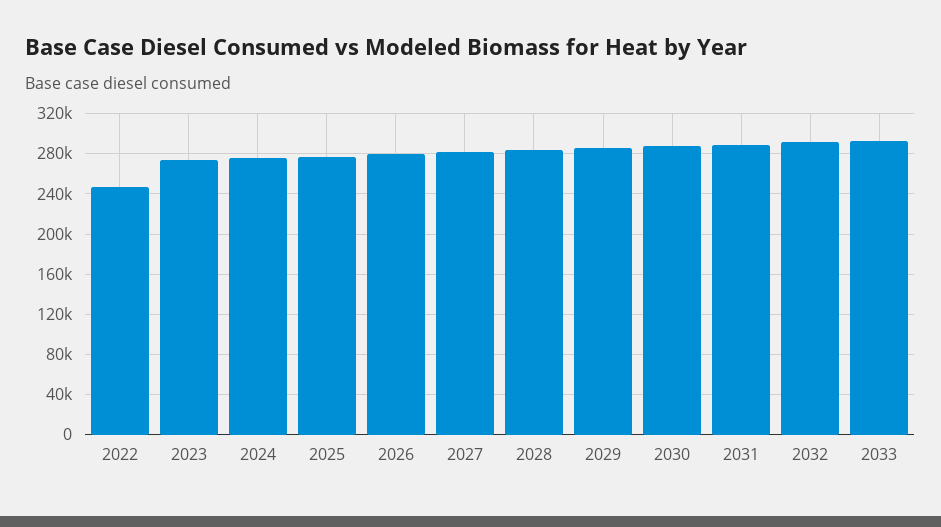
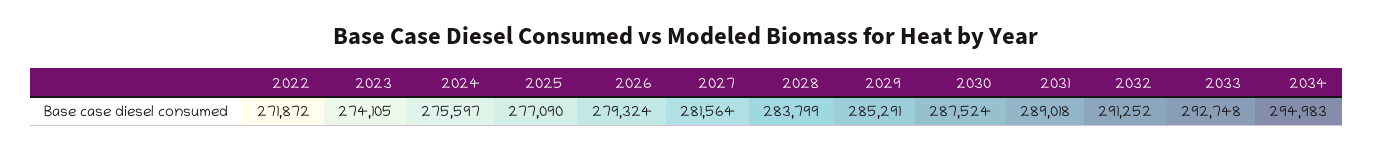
2022: 250000 -> 271872
2034: none -> 294983

